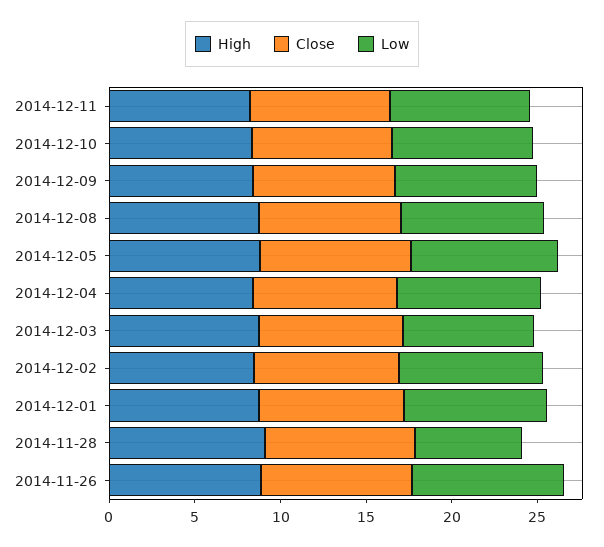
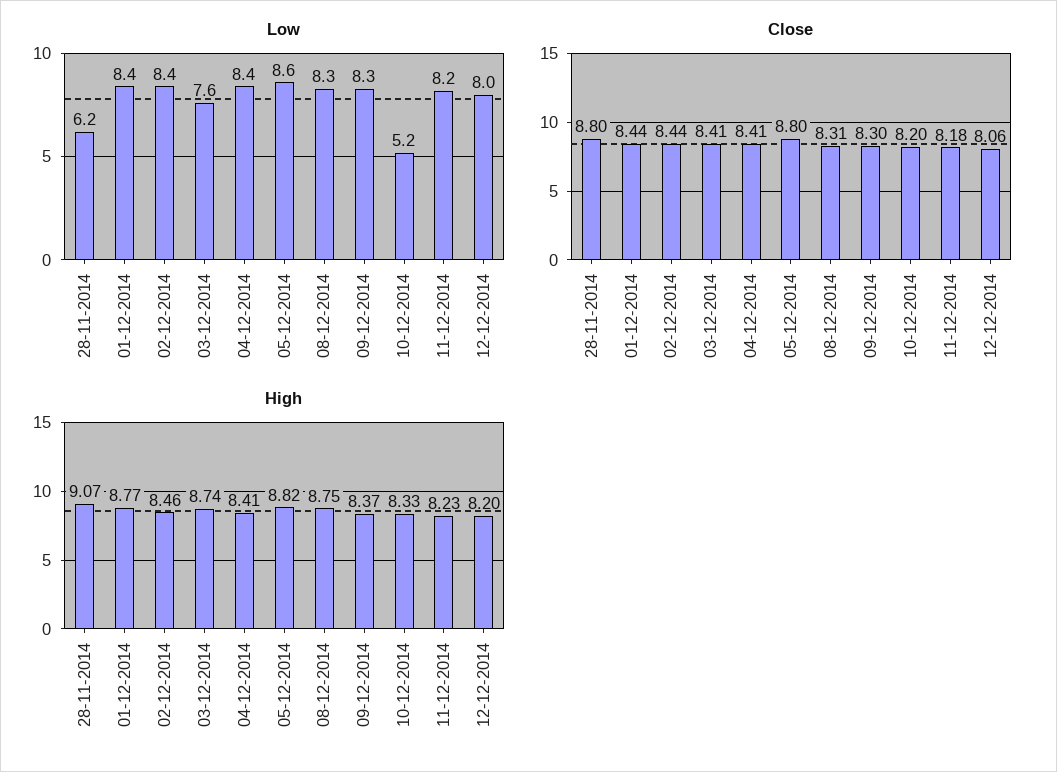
Low, 2014-12-10: 8 -> 5.2
High, 2014-11-26: 9 -> none
Close, 2014-11-26: 9 -> none
Low, 2014-11-26: 9 -> none
Low, 12-12-2014: none -> 8
Close, 12-12-2014: none -> 8.06
High, 12-12-2014: none -> 8.2

